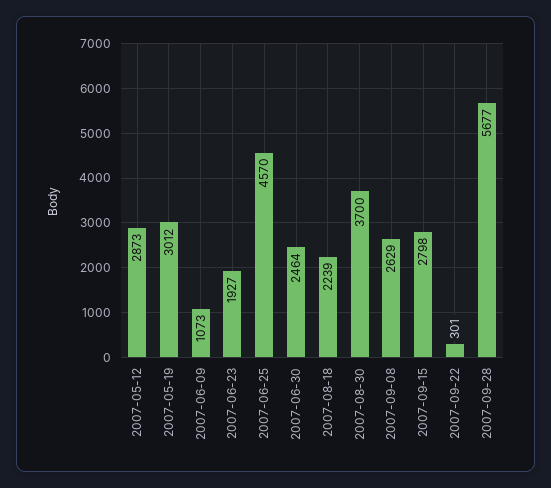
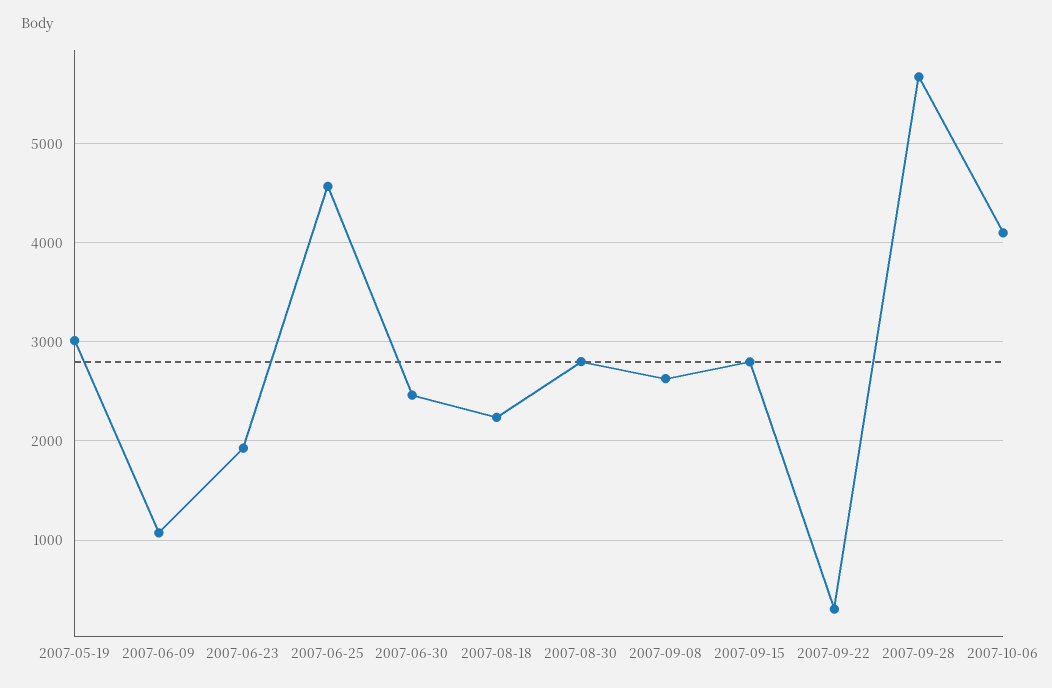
2007-05-12: 2873 -> none
2007-08-30: 3700 -> 2800
2007-10-06: none -> 4100

